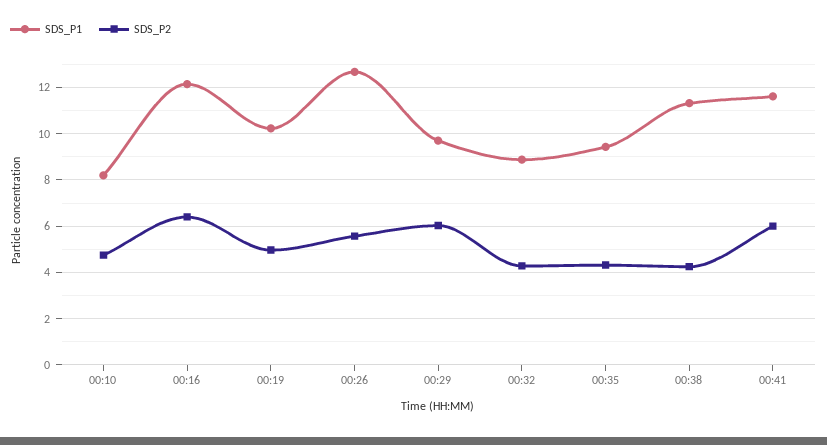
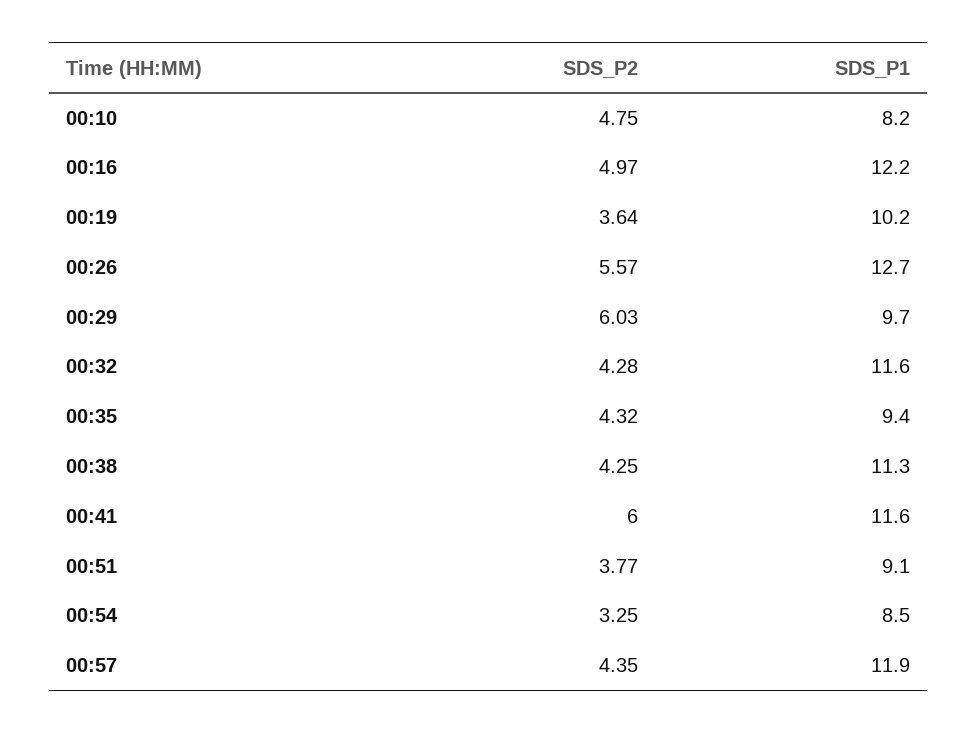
SDS_P2, 00:16: 6.5 -> 4.97
SDS_P2, 00:19: 5 -> 3.64
SDS_P1, 00:32: 9 -> 11.6
SDS_P2, 00:51: none -> 3.77
SDS_P1, 00:51: none -> 9.1
SDS_P2, 00:54: none -> 3.25
SDS_P1, 00:54: none -> 8.5
SDS_P2, 00:57: none -> 4.35
SDS_P1, 00:57: none -> 11.9

